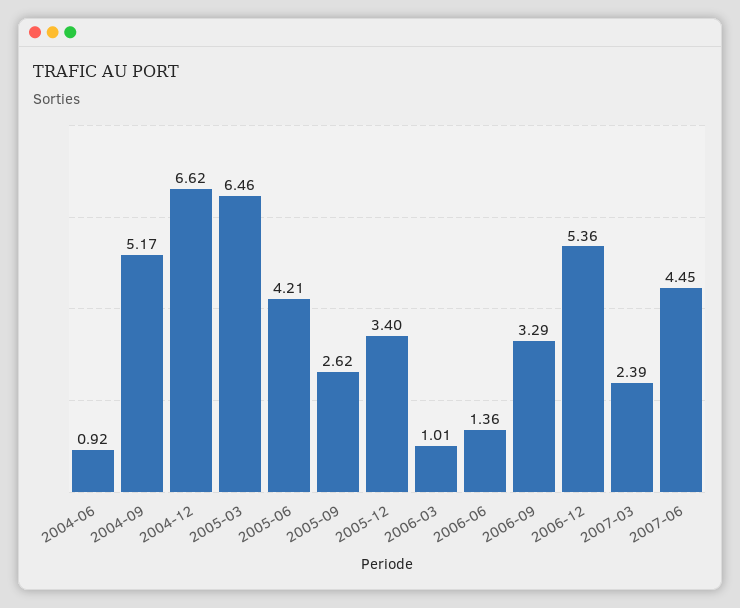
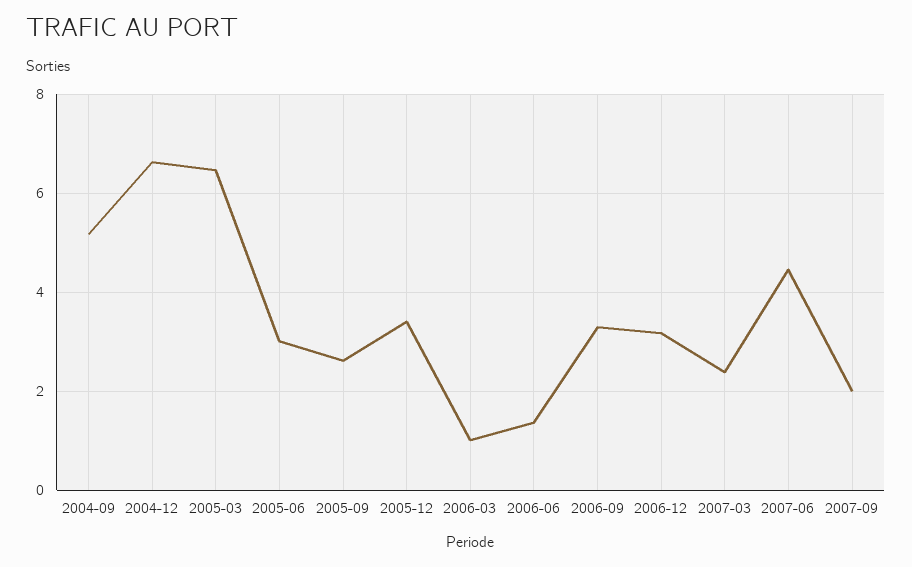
2004-06: 0.92 -> none
2005-06: 4.21 -> 3
2006-12: 5.36 -> 3.2
2007-09: none -> 2

